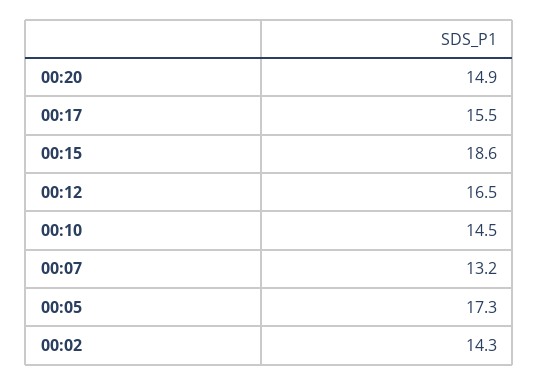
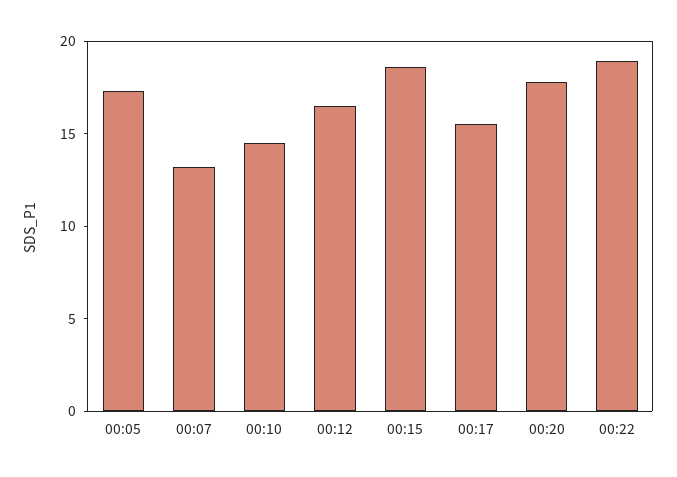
00:20: 14.9 -> 18
00:02: 14.3 -> none
00:22: none -> 19

